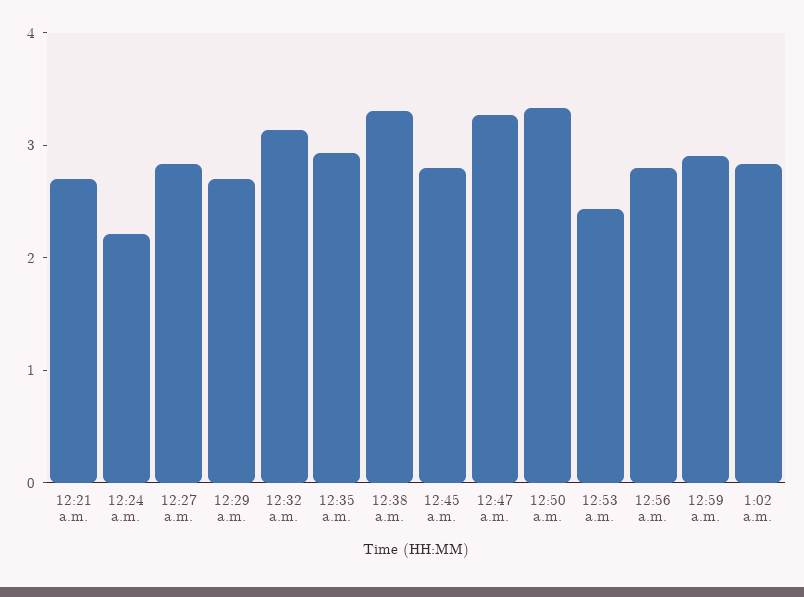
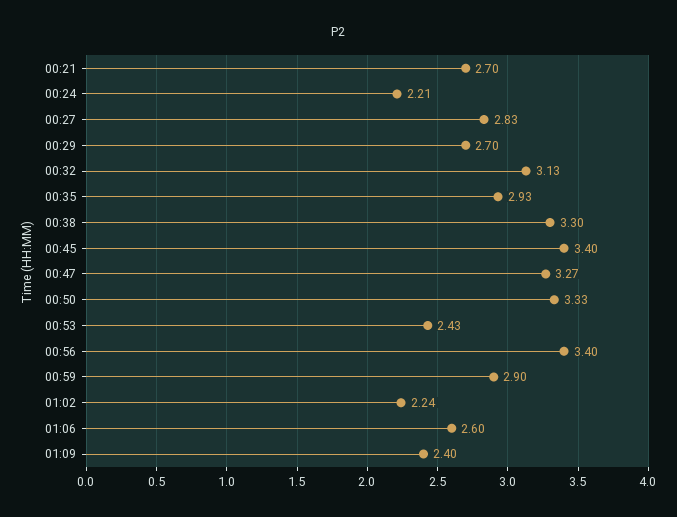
12:45 a.m.: 2.8 -> 3.4
12:56 a.m.: 2.8 -> 3.4
1:02 a.m.: 2.8 -> 2.24
01:06: none -> 2.6
01:09: none -> 2.4

